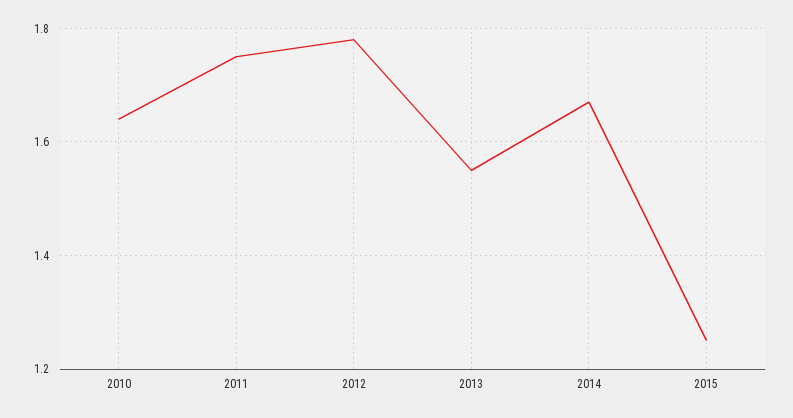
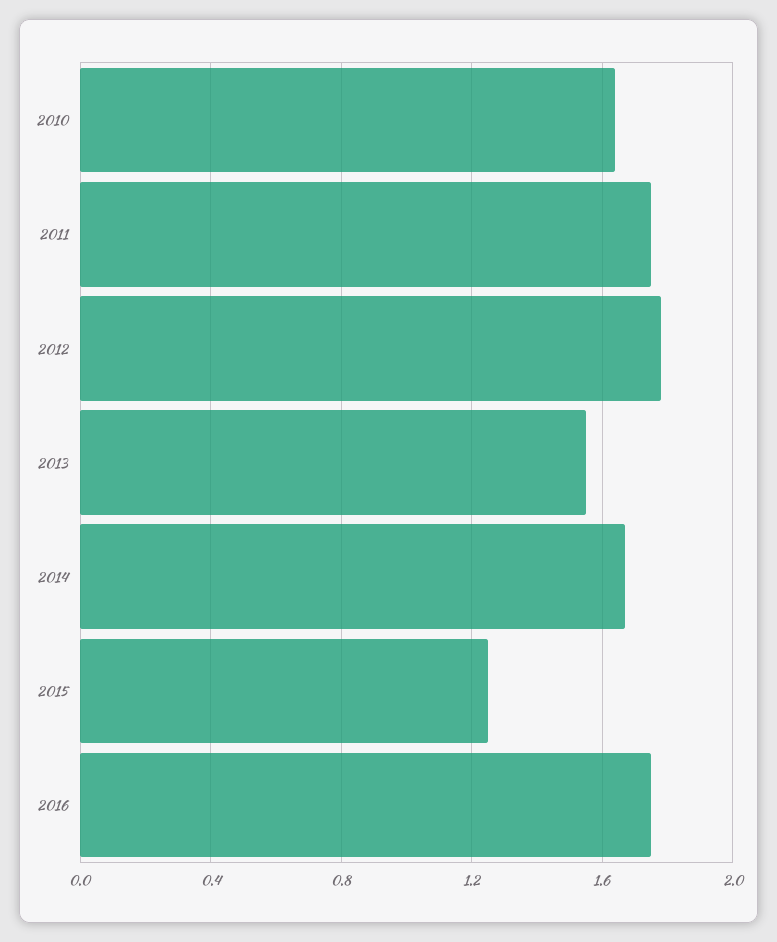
2016: none -> 1.75

